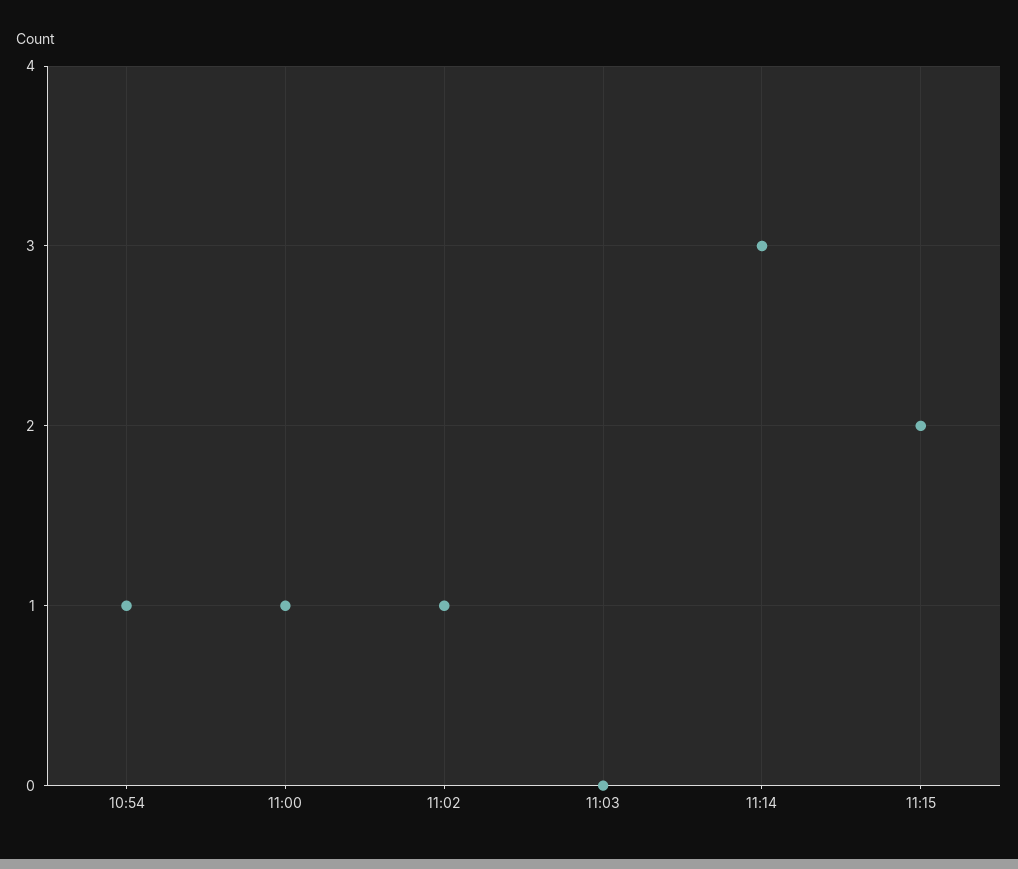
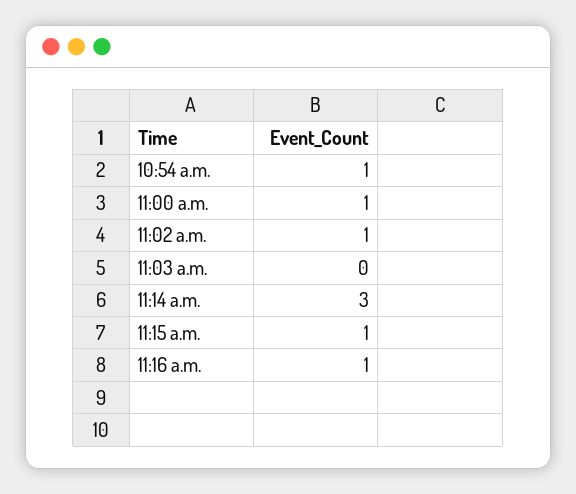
11:15: 2 -> 1
11:16 a.m.: none -> 1

